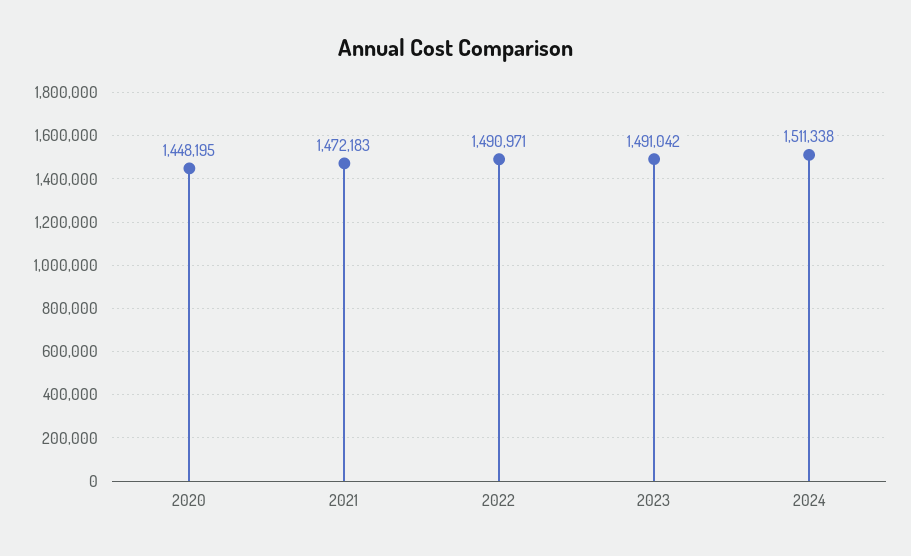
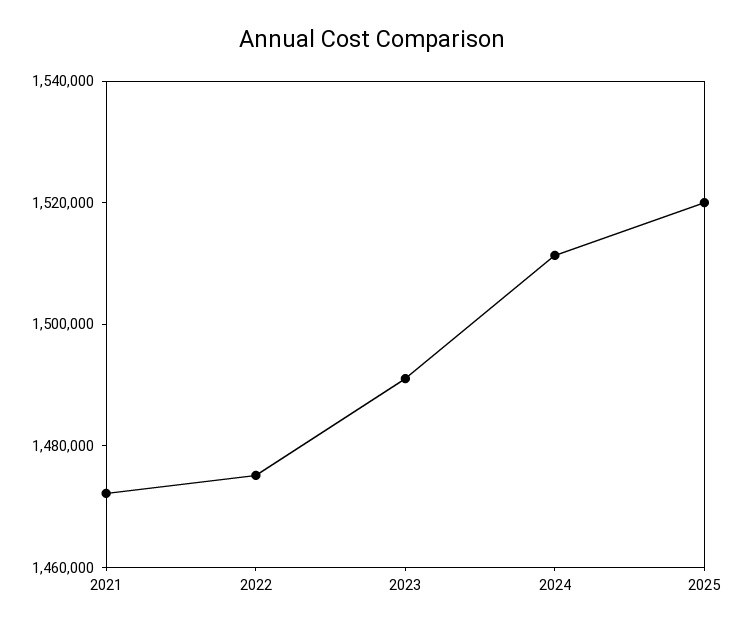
2020: 1448195 -> none
2022: 1490971 -> 1475000
2025: none -> 1520000

